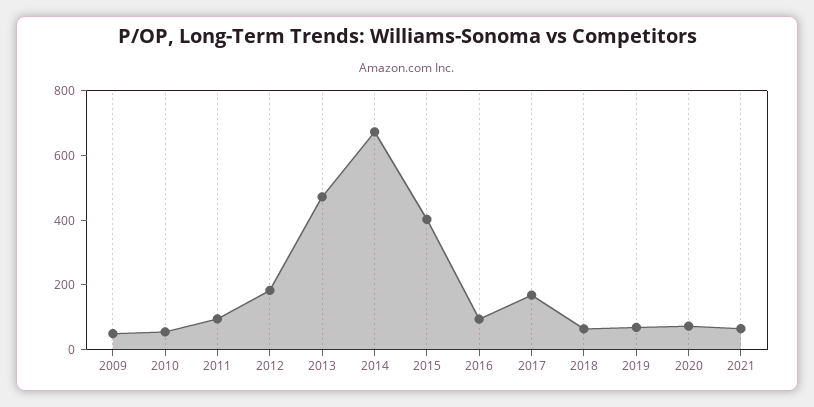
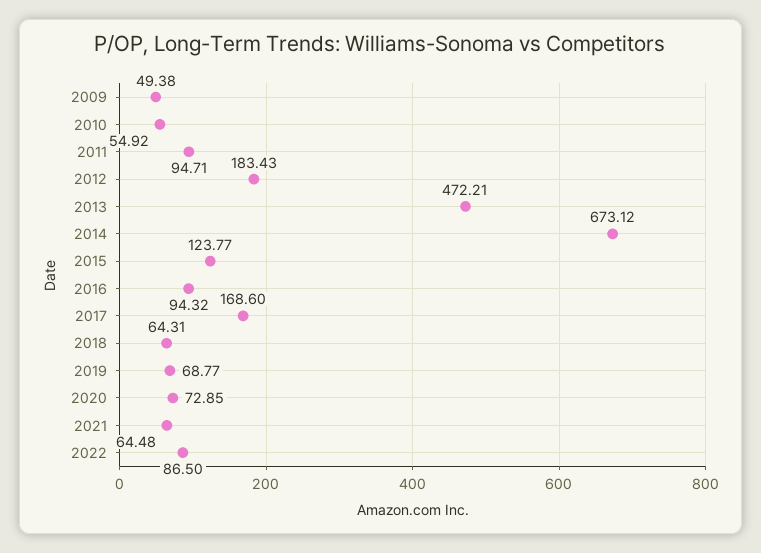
2015: 400 -> 123.77
2022: none -> 86.5

